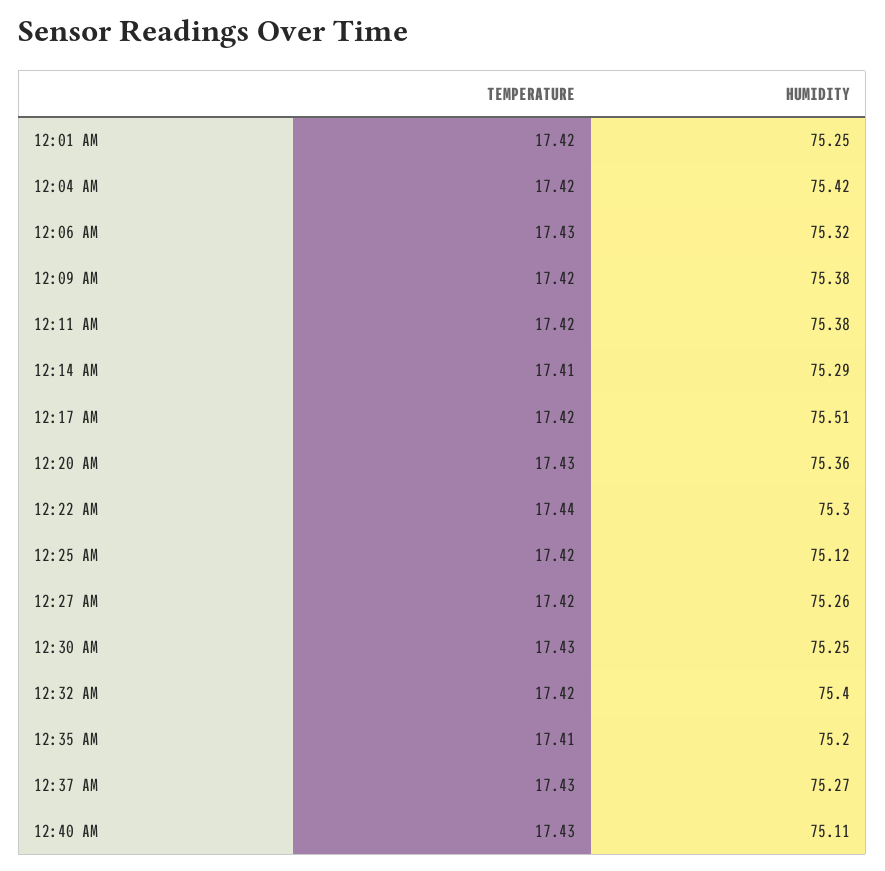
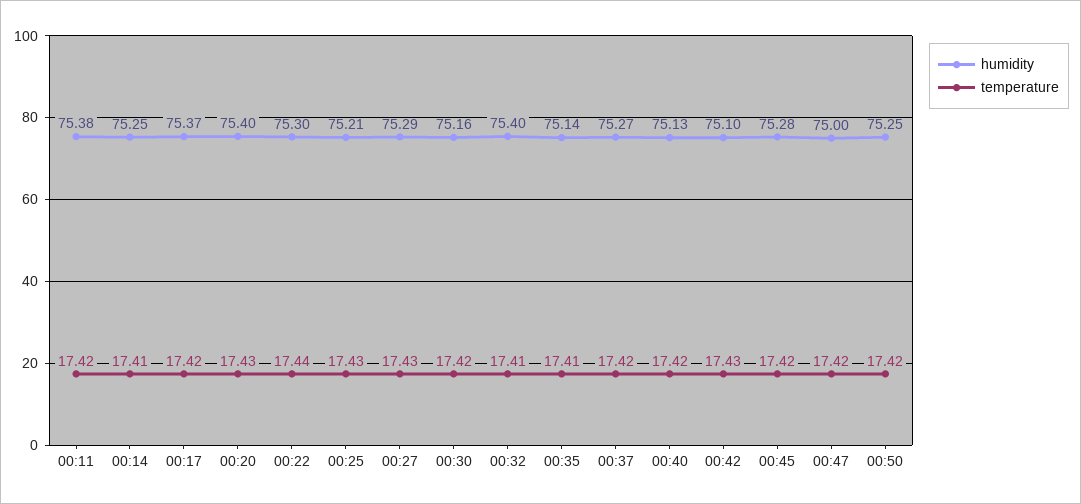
TEMPERATURE, 12:01 AM: 17.42 -> none
HUMIDITY, 12:01 AM: 75.25 -> none
TEMPERATURE, 12:04 AM: 17.42 -> none
HUMIDITY, 12:04 AM: 75.42 -> none
TEMPERATURE, 12:06 AM: 17.43 -> none
HUMIDITY, 12:06 AM: 75.32 -> none
TEMPERATURE, 12:09 AM: 17.42 -> none
HUMIDITY, 12:09 AM: 75.38 -> none
HUMIDITY, 12:14 AM: 75.29 -> 75.25
HUMIDITY, 12:17 AM: 75.51 -> 75.37
HUMIDITY, 12:20 AM: 75.36 -> 75.4
TEMPERATURE, 12:25 AM: 17.42 -> 17.43
HUMIDITY, 12:25 AM: 75.12 -> 75.21
TEMPERATURE, 12:27 AM: 17.42 -> 17.43
HUMIDITY, 12:27 AM: 75.26 -> 75.29
TEMPERATURE, 12:30 AM: 17.43 -> 17.42
HUMIDITY, 12:30 AM: 75.25 -> 75.16
TEMPERATURE, 12:32 AM: 17.42 -> 17.41
HUMIDITY, 12:35 AM: 75.2 -> 75.14
TEMPERATURE, 12:37 AM: 17.43 -> 17.42
TEMPERATURE, 12:40 AM: 17.43 -> 17.42
HUMIDITY, 12:40 AM: 75.11 -> 75.13
HUMIDITY, 00:42: none -> 75.1
TEMPERATURE, 00:42: none -> 17.43
HUMIDITY, 00:45: none -> 75.28
TEMPERATURE, 00:45: none -> 17.42
HUMIDITY, 00:47: none -> 75
TEMPERATURE, 00:47: none -> 17.42
HUMIDITY, 00:50: none -> 75.25
TEMPERATURE, 00:50: none -> 17.42

